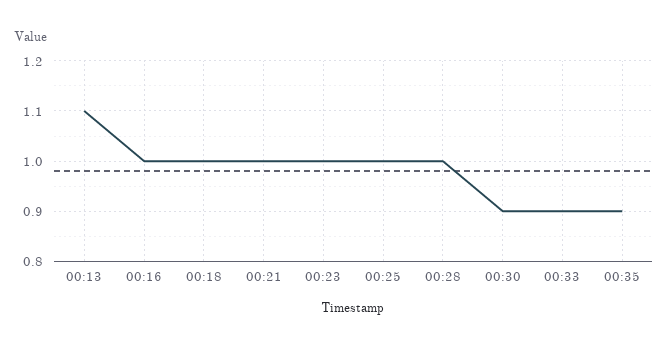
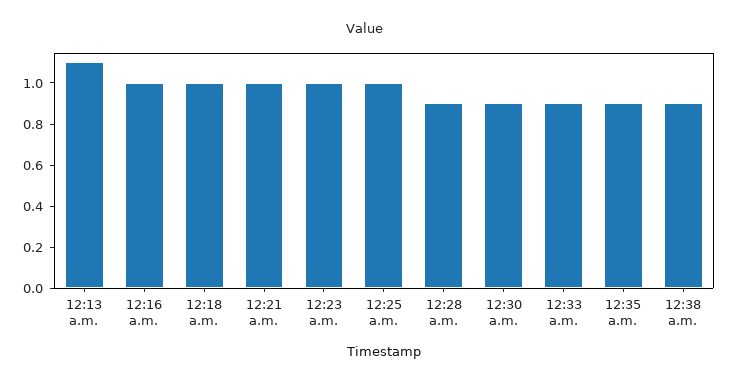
00:28: 1 -> 0.9
12:38 a.m.: none -> 0.9

